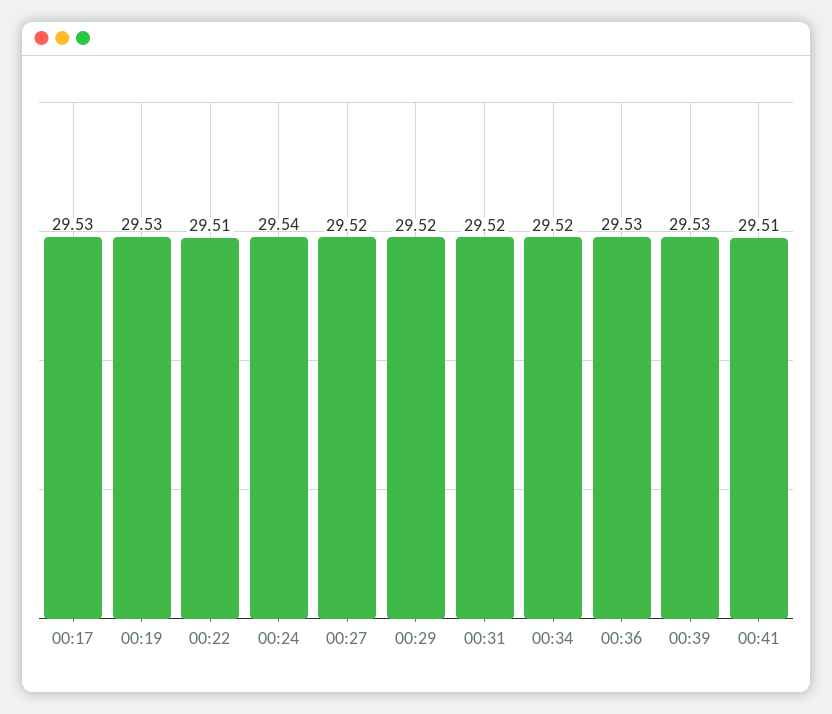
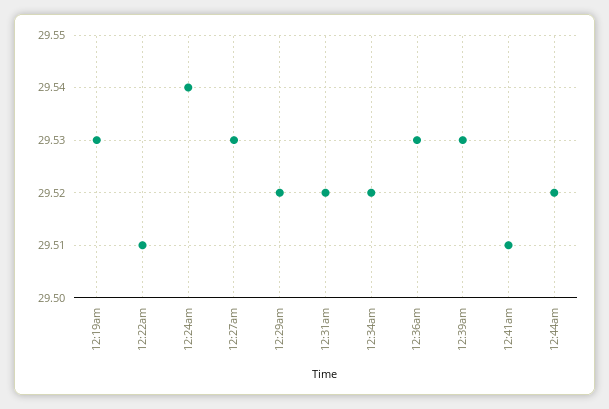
00:17: 29.53 -> none
00:27: 29.52 -> 29.53
12:44am: none -> 29.52

